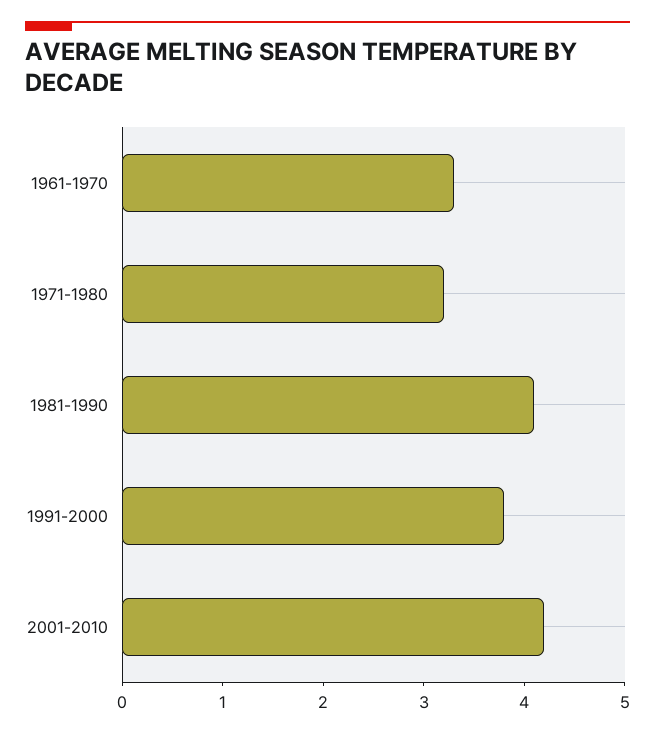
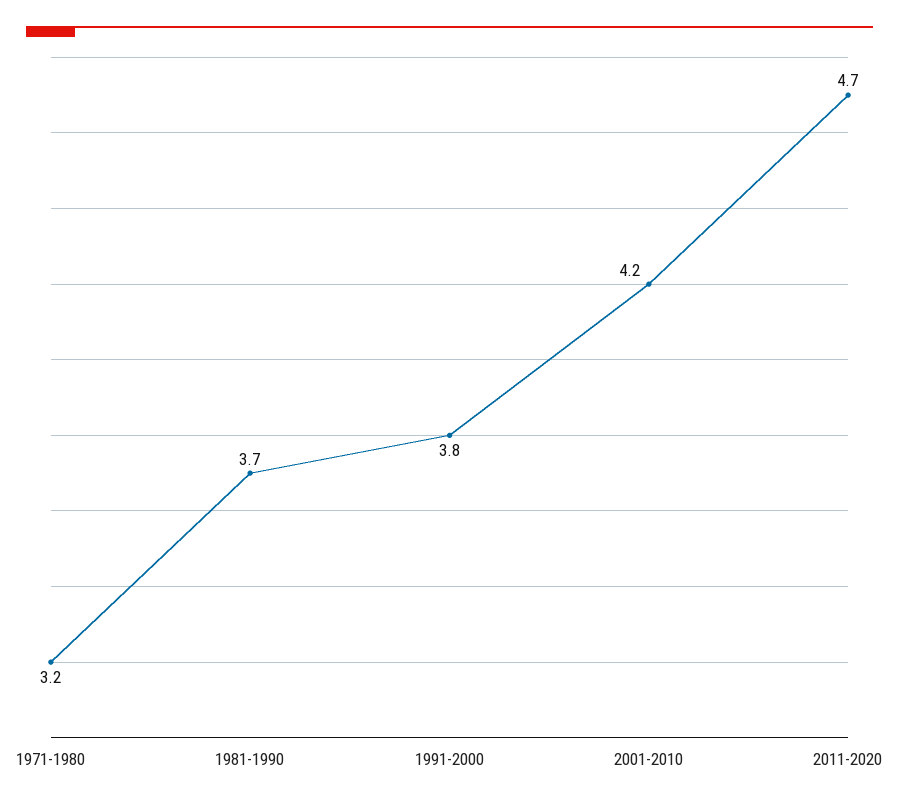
1961-1970: 3.3 -> none
1981-1990: 4.1 -> 3.7
2011-2020: none -> 4.7

